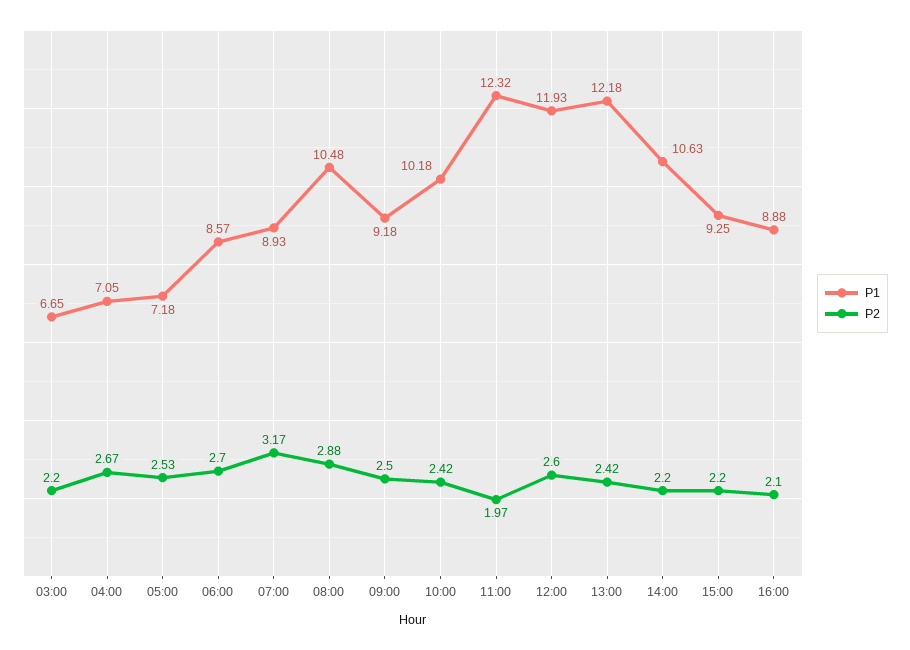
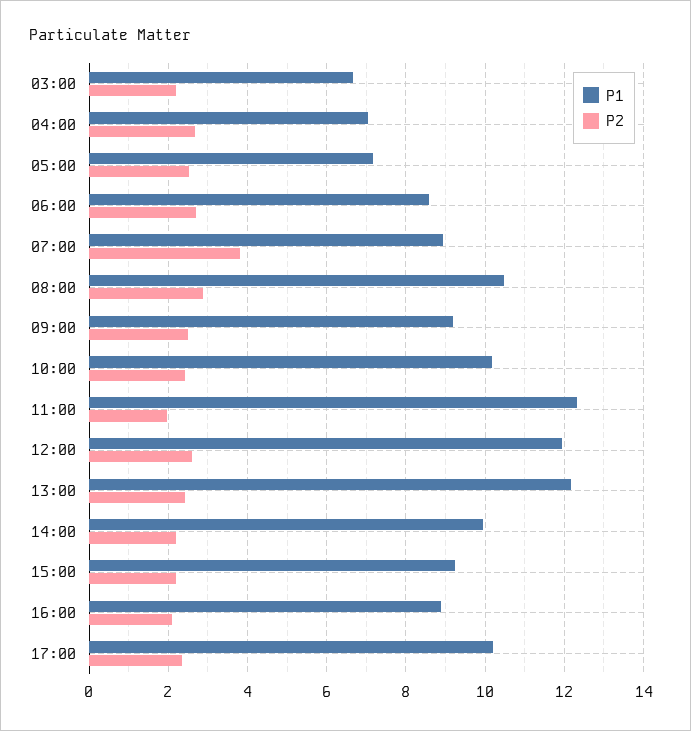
P2, 07:00: 3.17 -> 3.8
P1, 14:00: 10.63 -> 10
P1, 17:00: none -> 10.2
P2, 17:00: none -> 2.4

